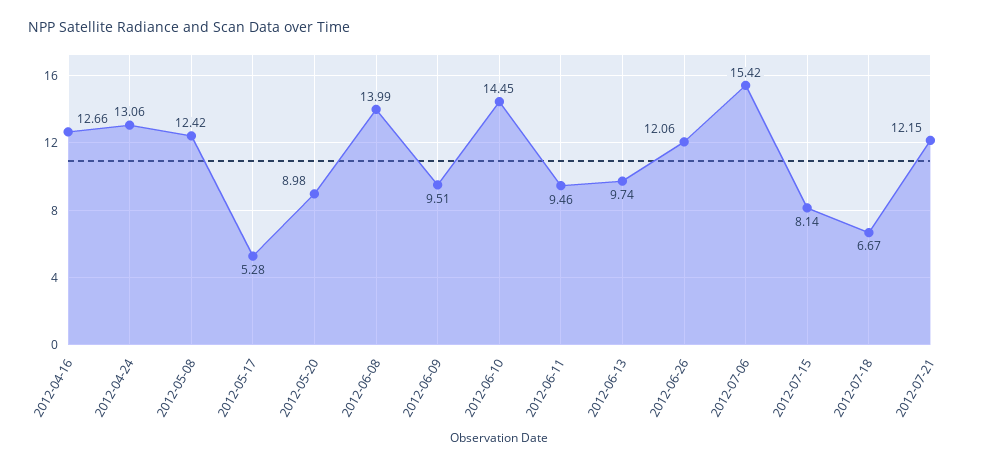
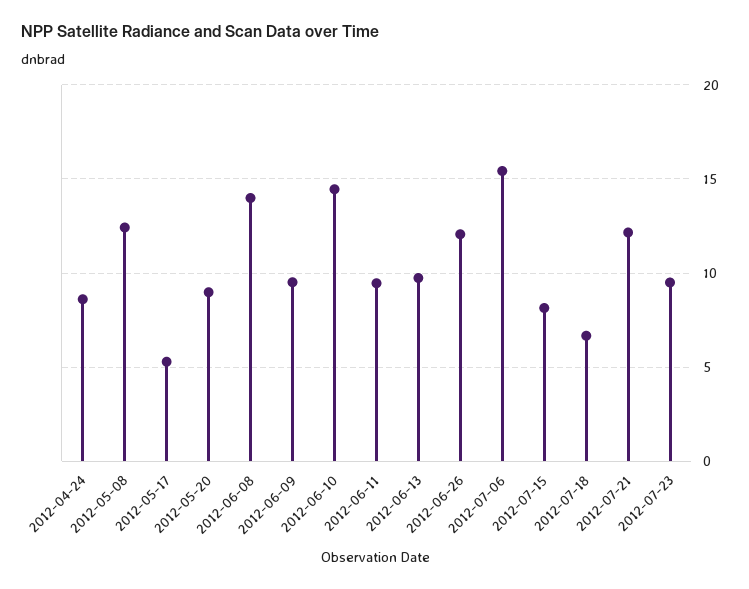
2012-04-16: 12.66 -> none
2012-04-24: 13.06 -> 8.5
2012-07-23: none -> 9.5

